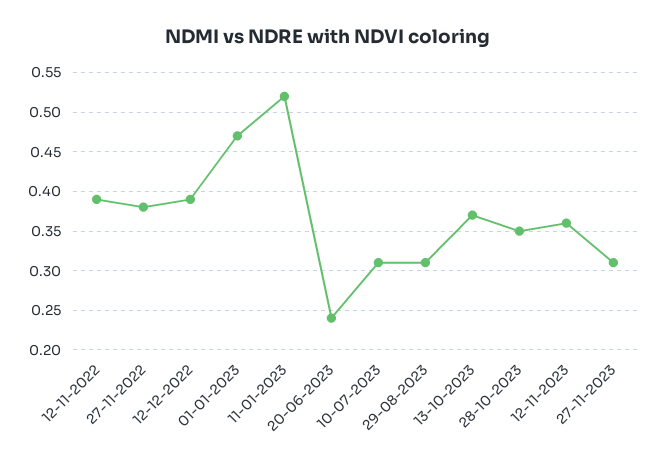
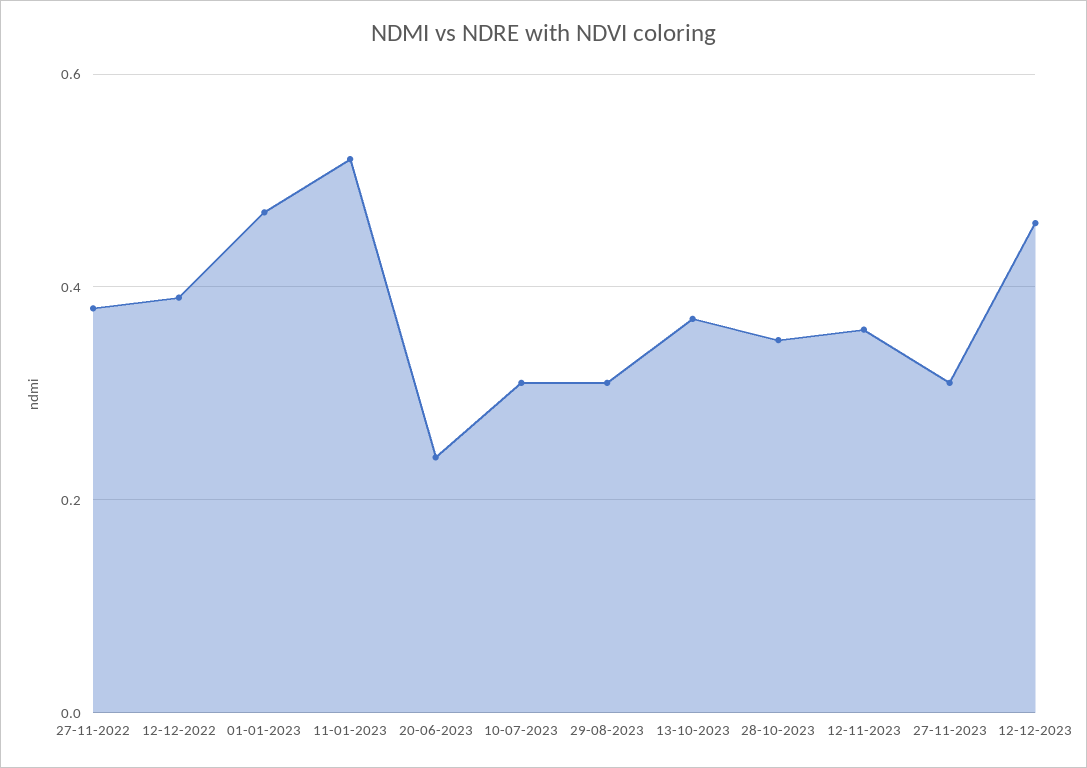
12-11-2022: 0.39 -> none
12-12-2023: none -> 0.45

